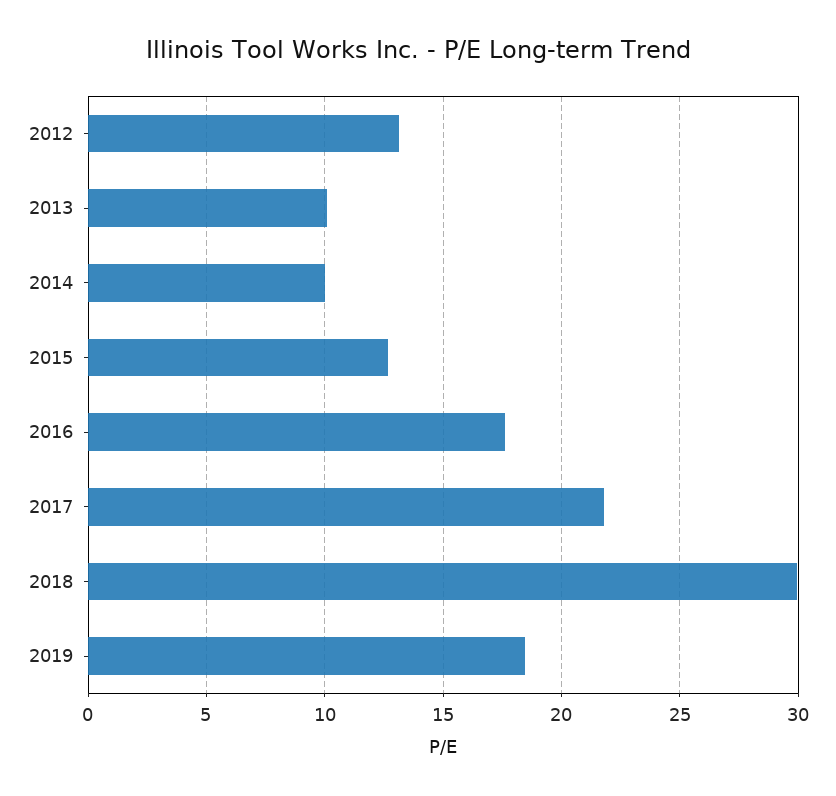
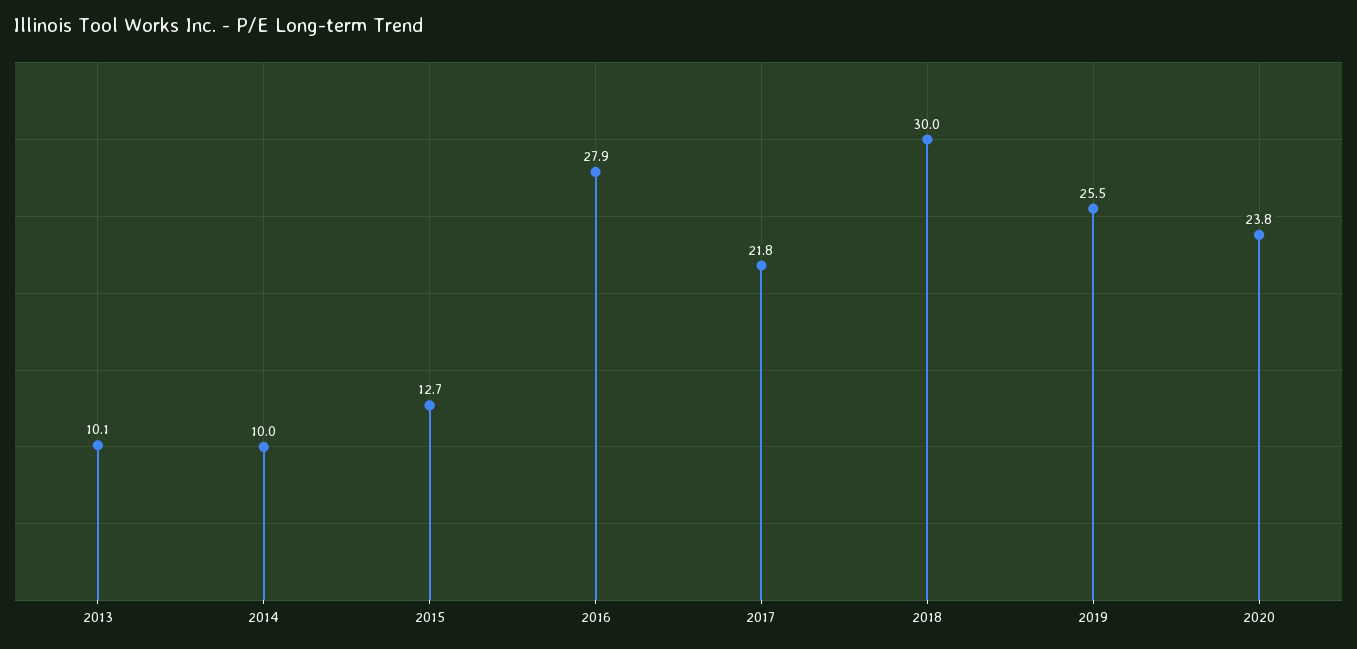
2012: 13 -> none
2016: 17.5 -> 27.9
2019: 18.5 -> 25.5
2020: none -> 23.8

